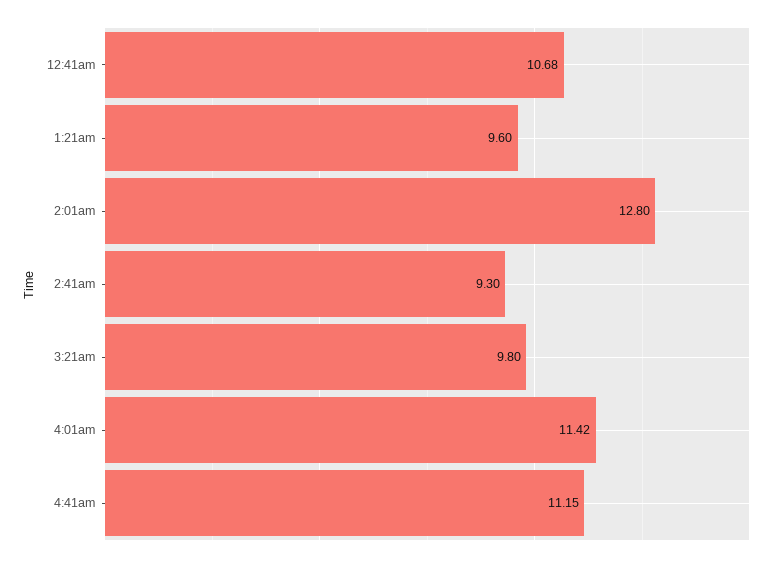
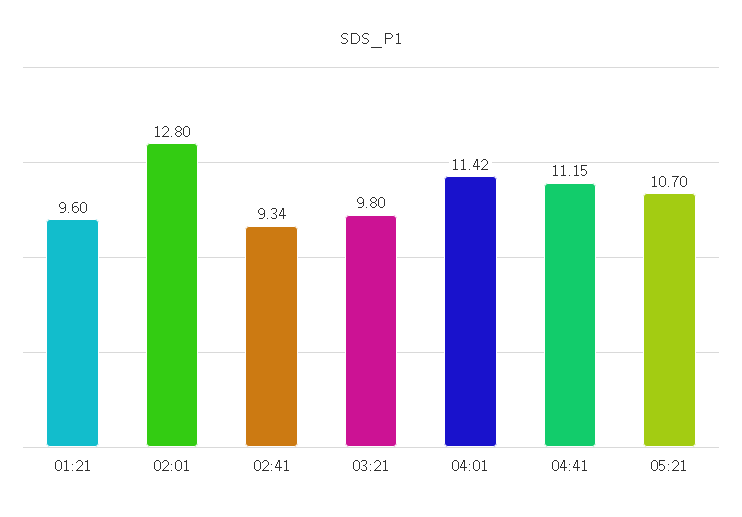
12:41am: 10.68 -> none
2:41am: 9.3 -> 9.34
05:21: none -> 10.7

